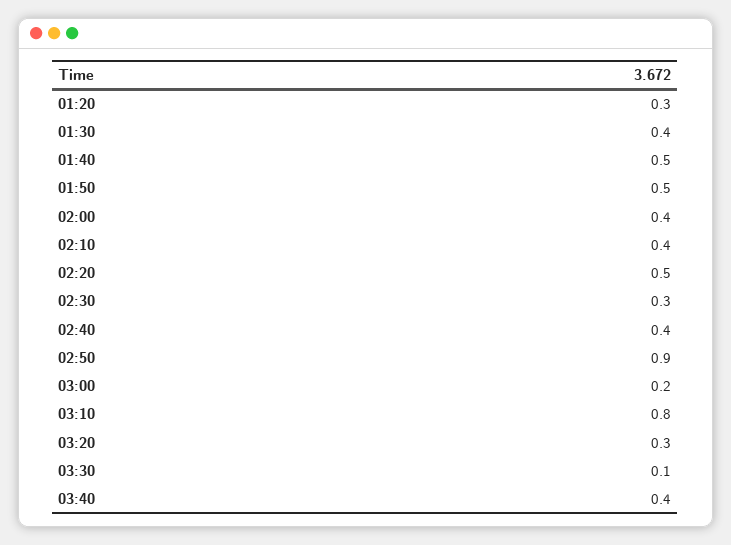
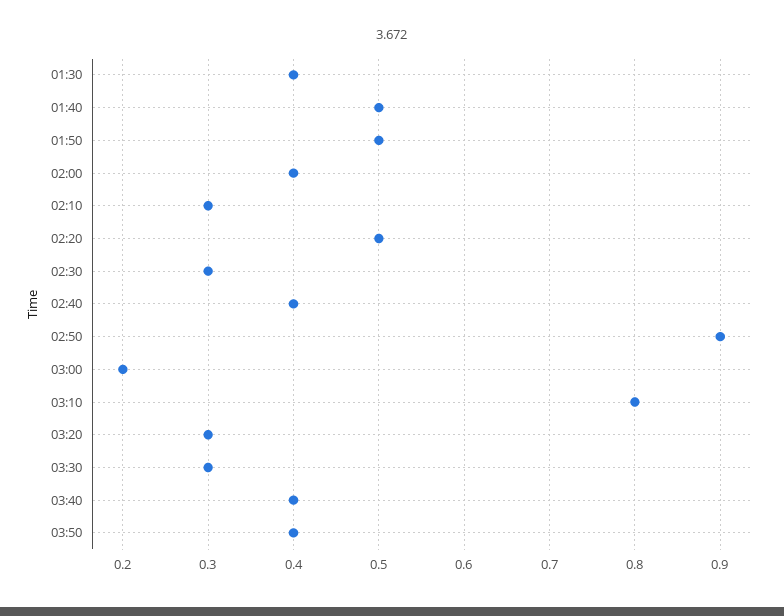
01:20: 0.3 -> none
02:10: 0.4 -> 0.3
03:30: 0.1 -> 0.3
03:50: none -> 0.4

